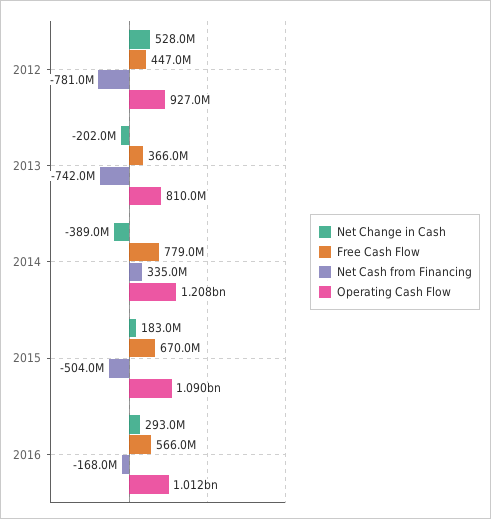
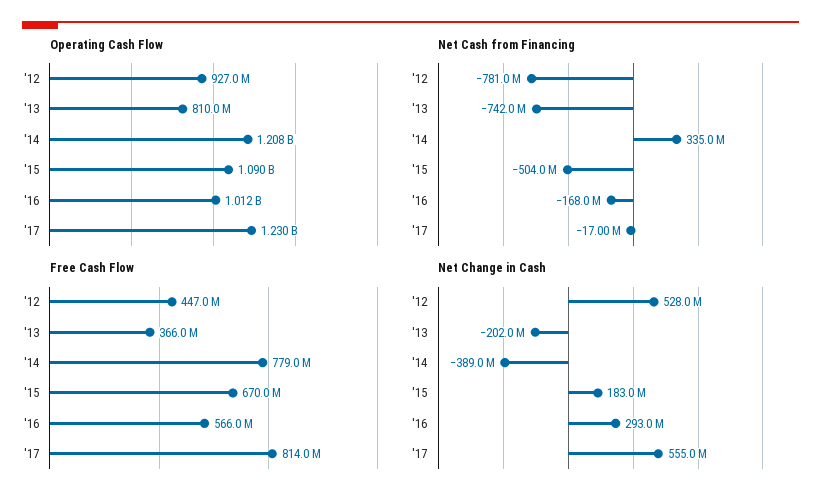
Operating Cash Flow, '17: none -> 1230000000
Net Cash from Financing, '17: none -> -17000000
Free Cash Flow, '17: none -> 814000000
Net Change in Cash, '17: none -> 555000000

